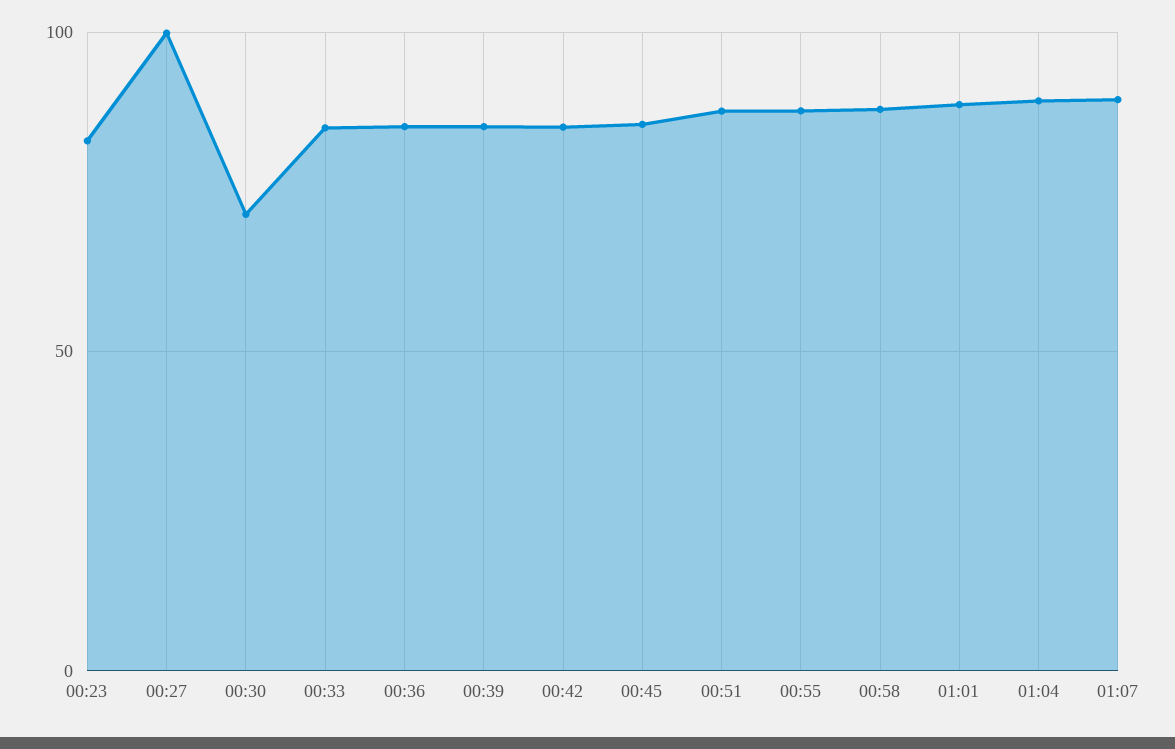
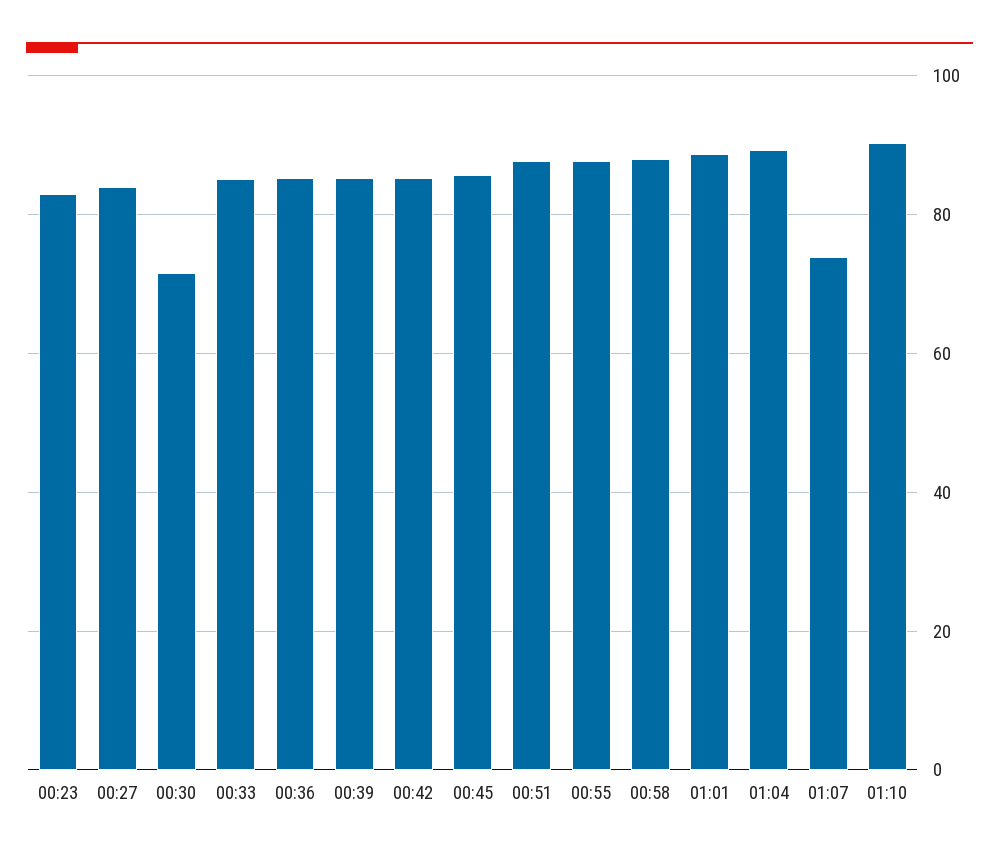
00:27: 100 -> 84
01:07: 90 -> 74
01:10: none -> 90

